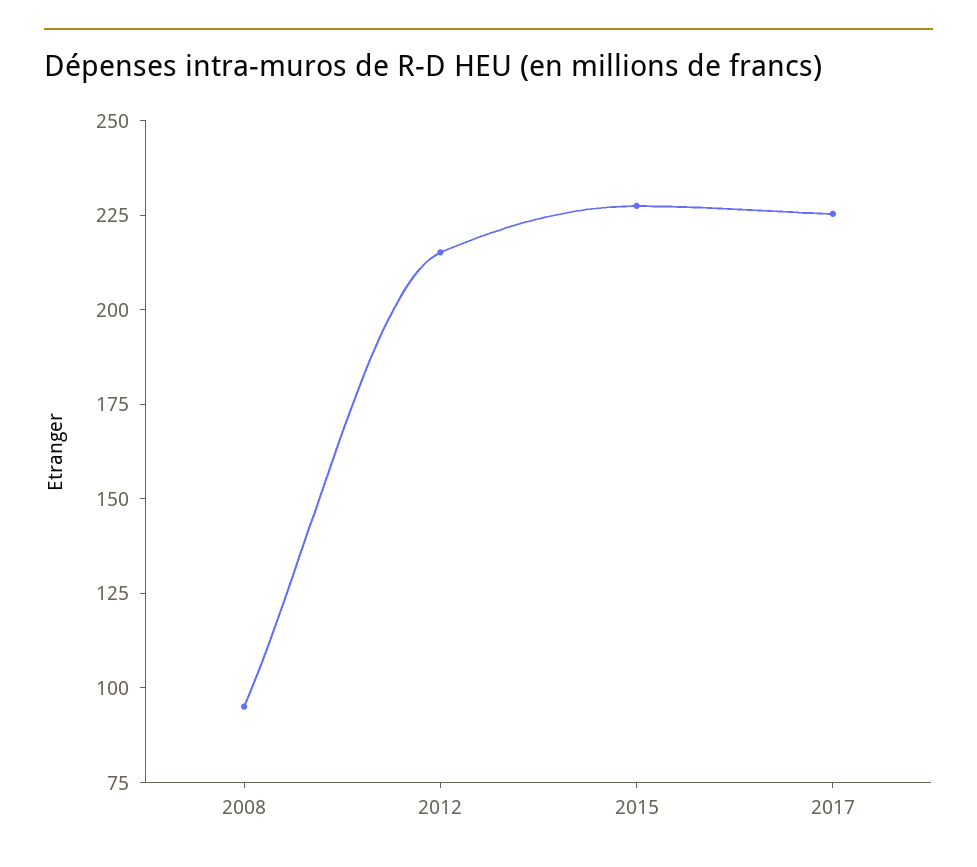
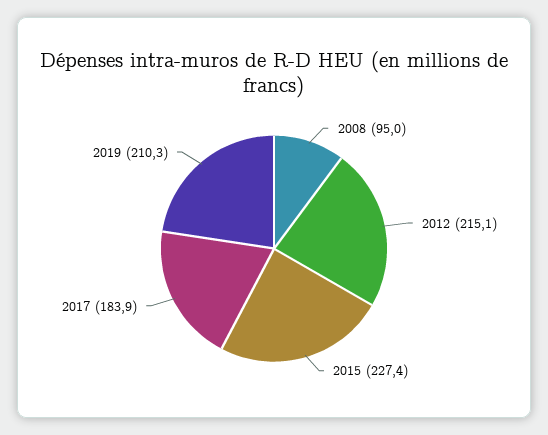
2017: 225 -> 183.9
2019: none -> 210.3

